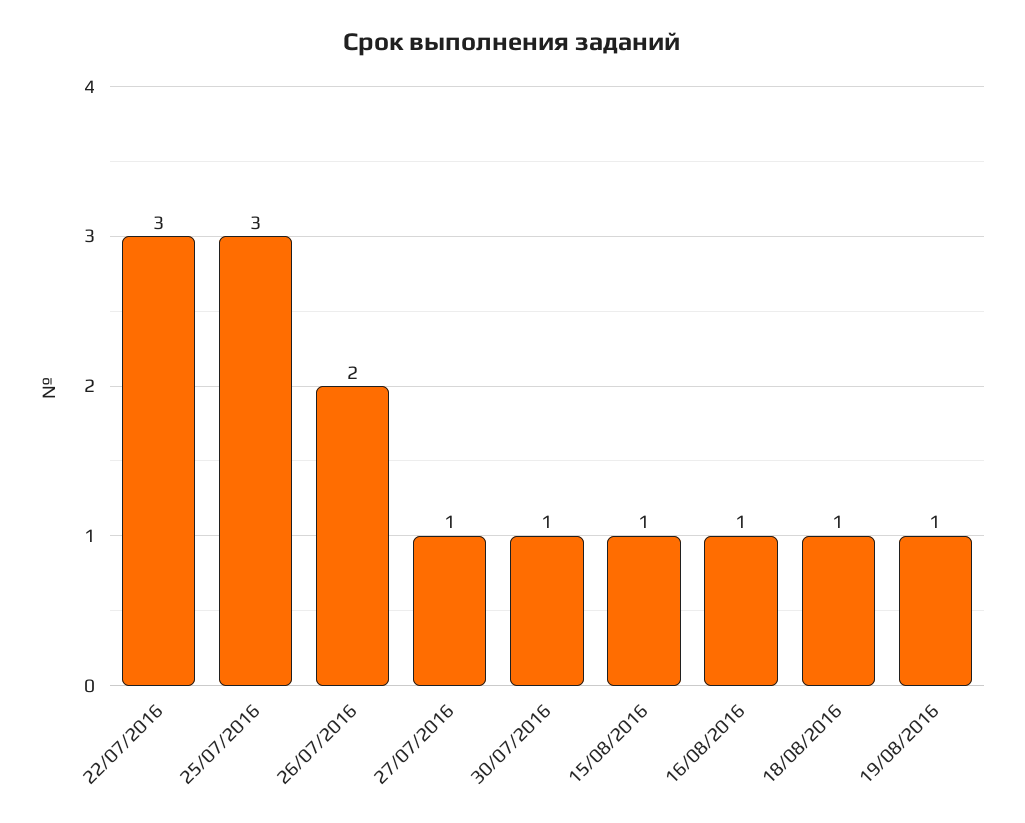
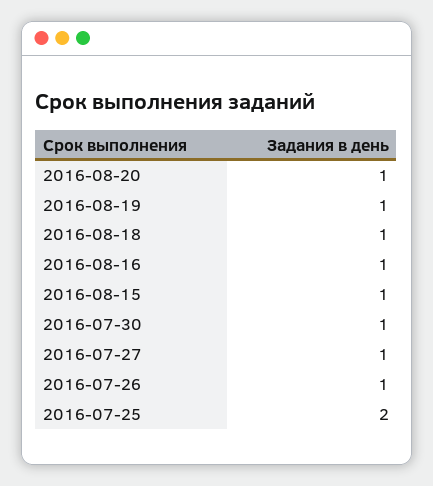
22/07/2016: 3 -> none
25/07/2016: 3 -> 2
26/07/2016: 2 -> 1
2016-08-20: none -> 1

